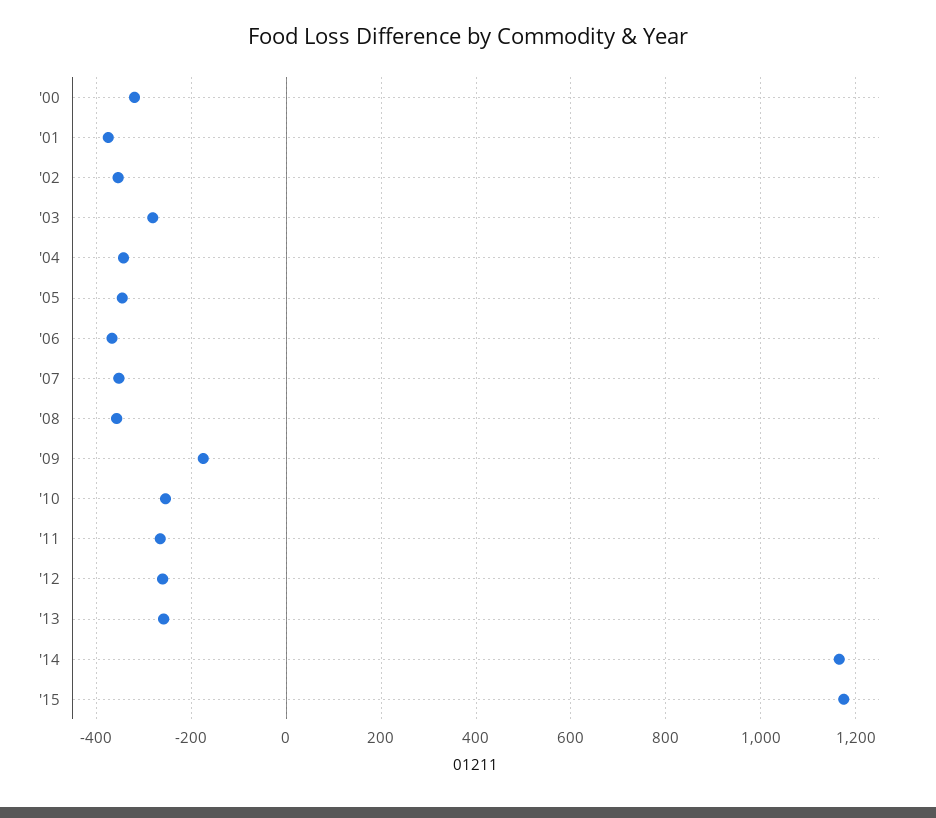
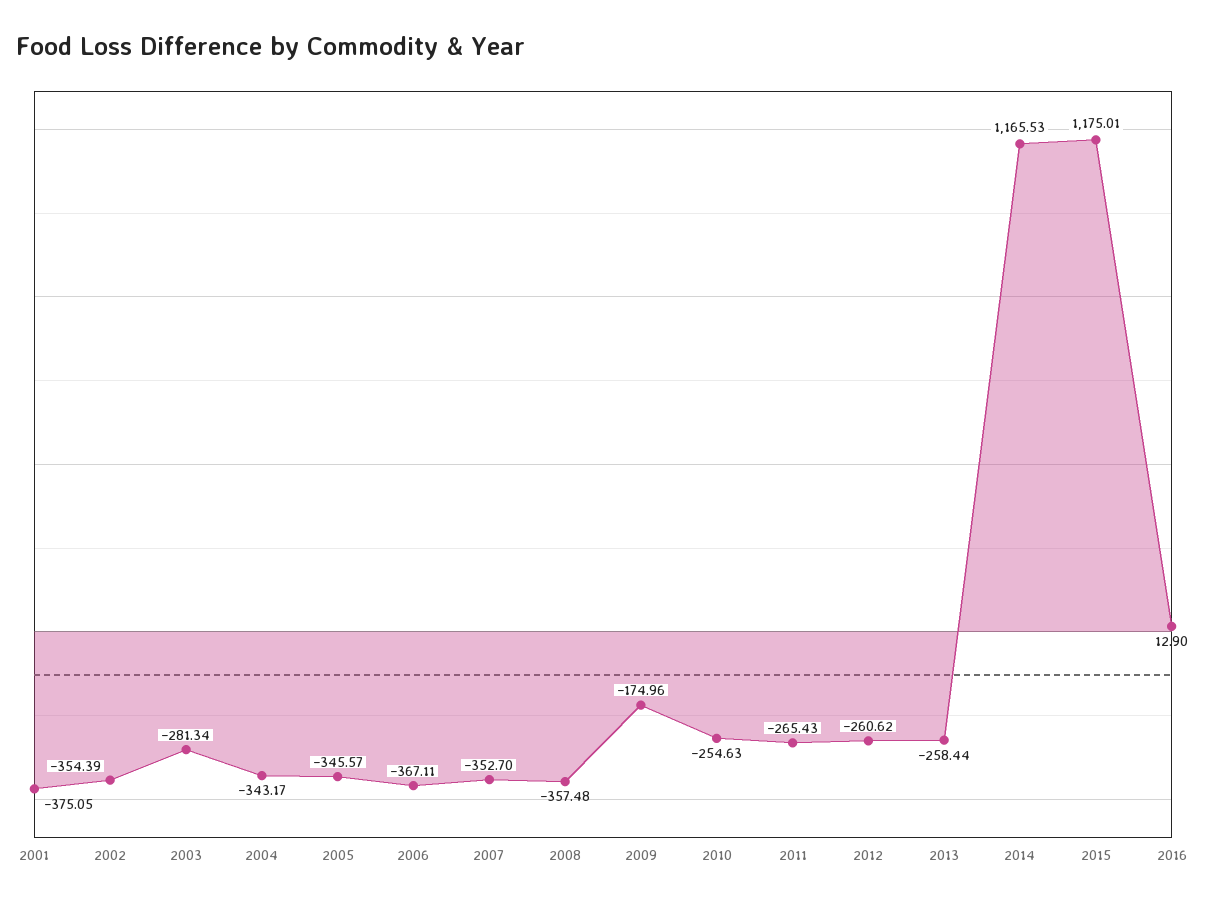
'00: -320 -> none
2016: none -> 12.9

